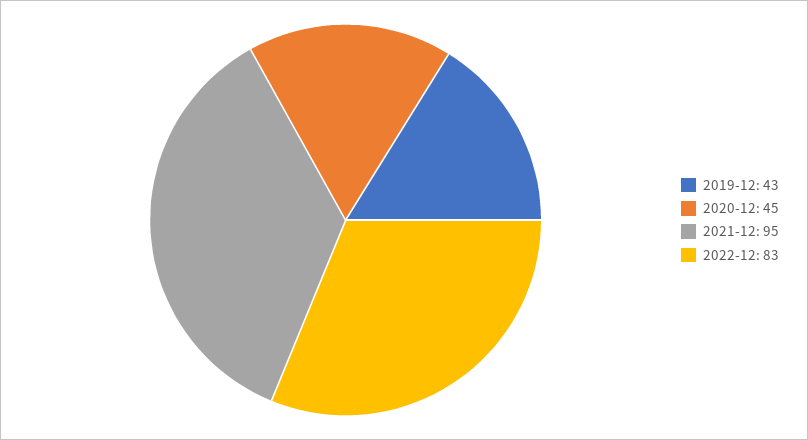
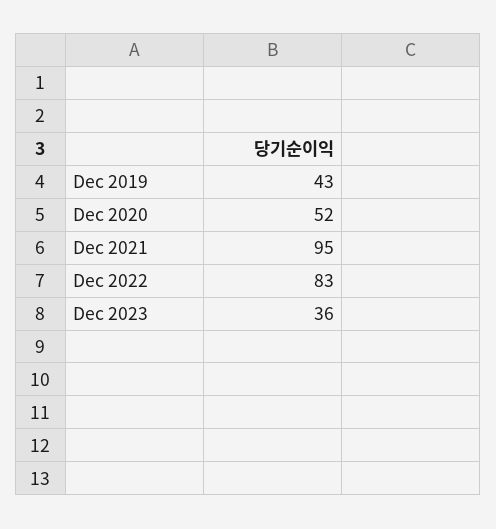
2020-12: 45 -> 52
Dec 2023: none -> 36

